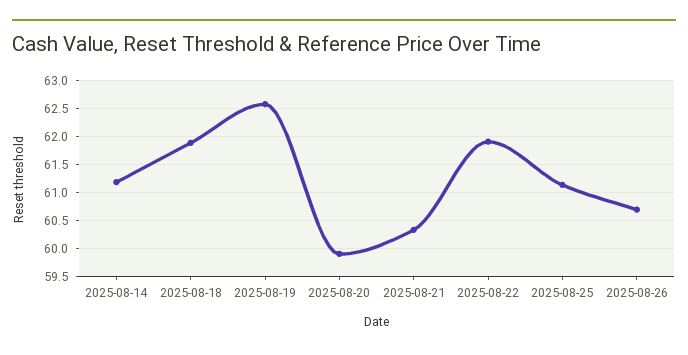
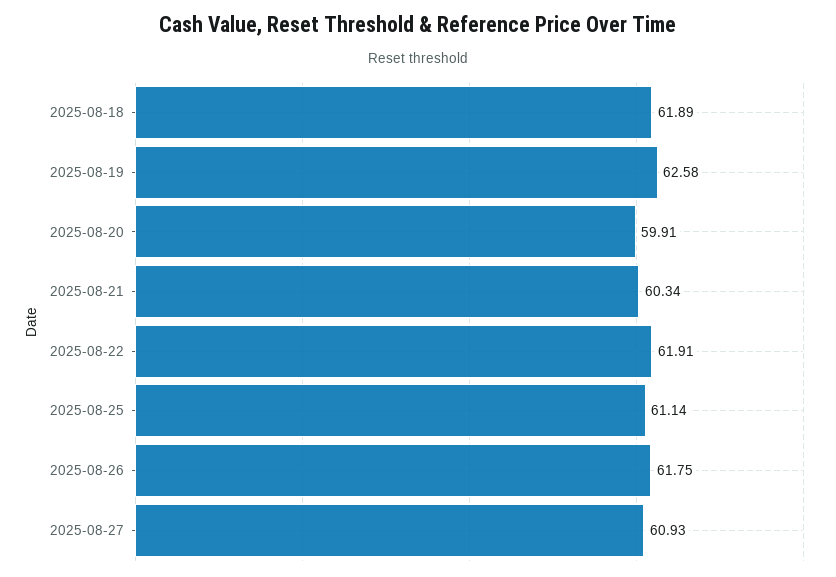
2025-08-14: 61.25 -> none
2025-08-26: 60.75 -> 61.75
2025-08-27: none -> 60.93

